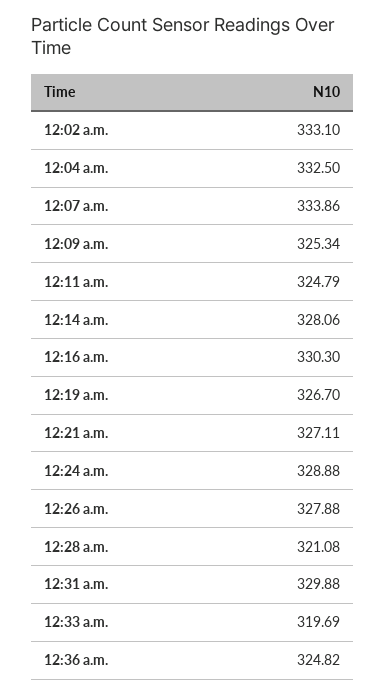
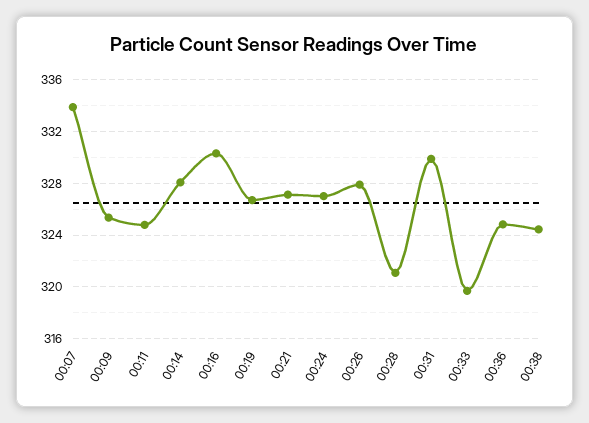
12:02 a.m.: 333.1 -> none
12:04 a.m.: 332.5 -> none
12:24 a.m.: 328.88 -> 327
00:38: none -> 324.5

